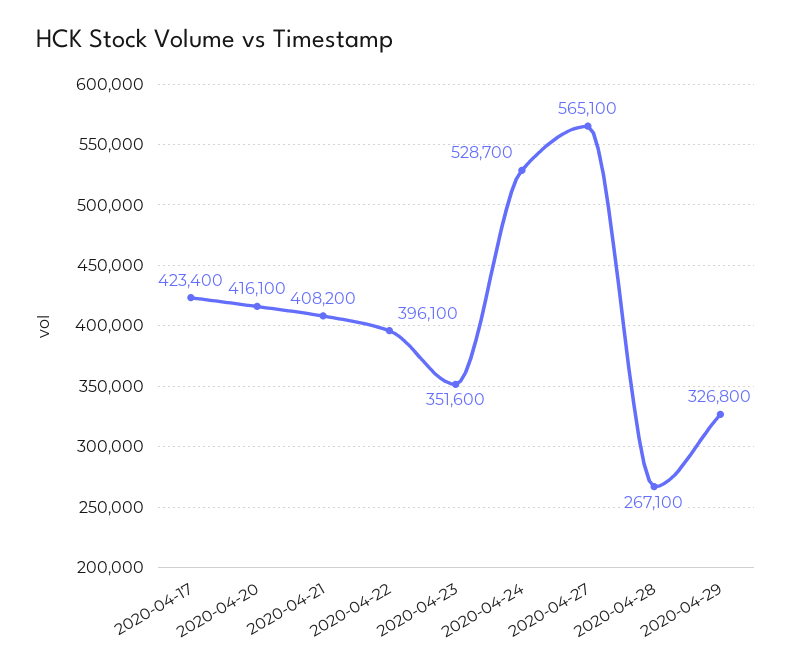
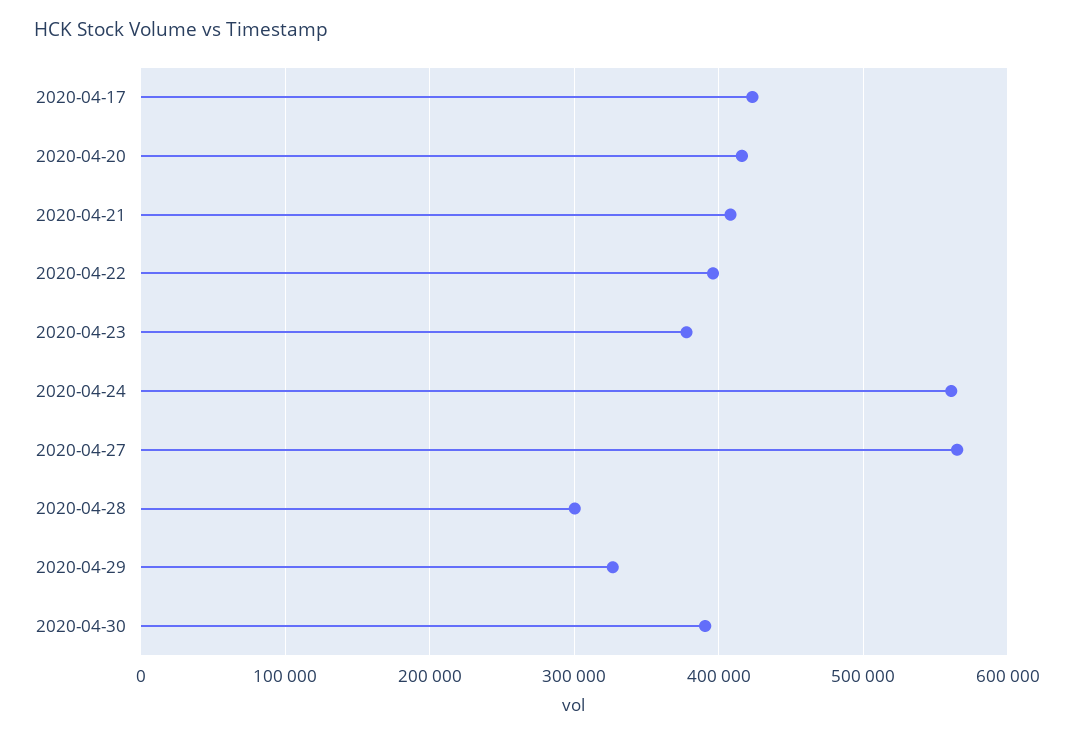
2020-04-23: 351600 -> 380000
2020-04-24: 528700 -> 560000
2020-04-28: 267100 -> 300000
2020-04-30: none -> 390000

